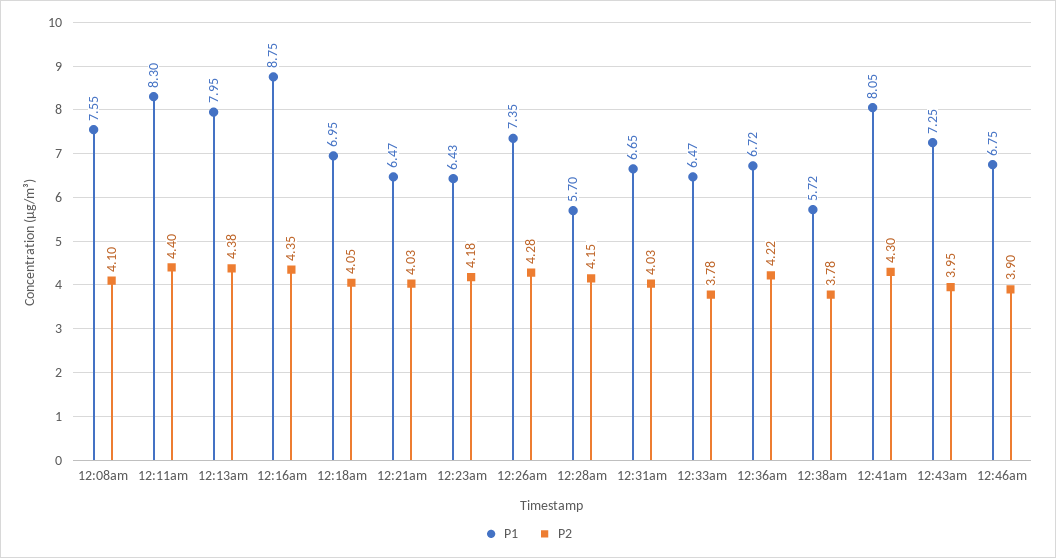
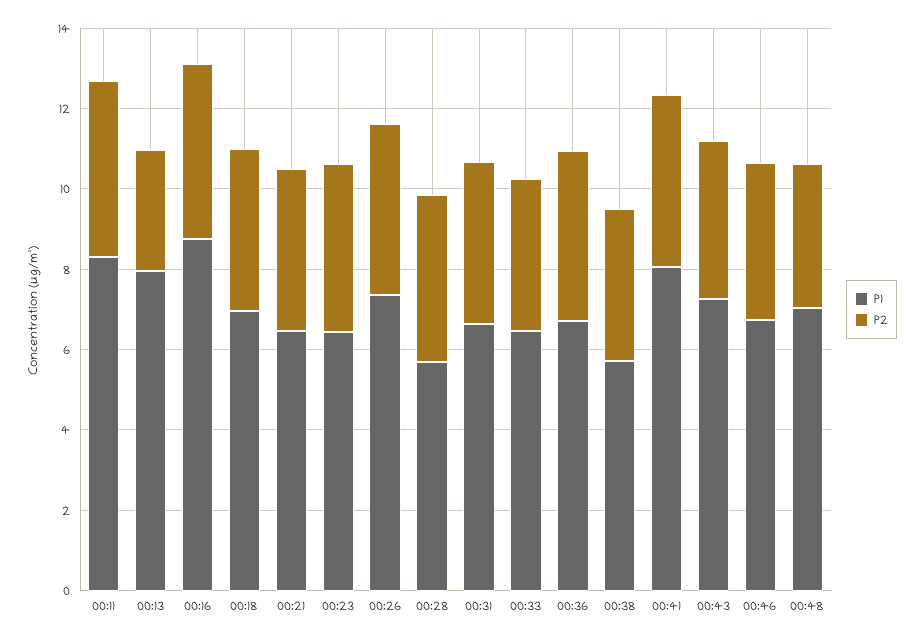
P1, 12:08am: 7.55 -> none
P2, 12:08am: 4.1 -> none
P2, 12:13am: 4.38 -> 3
P1, 00:48: none -> 7
P2, 00:48: none -> 3.5

